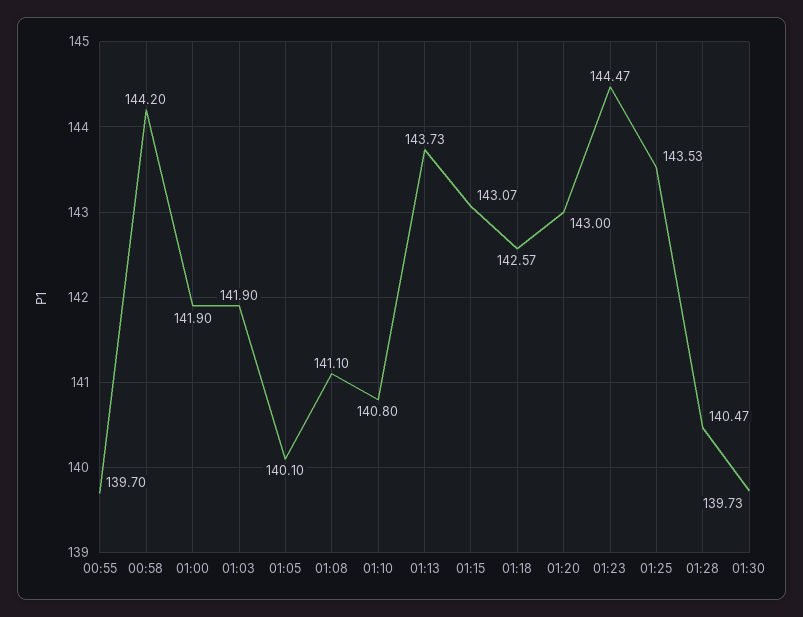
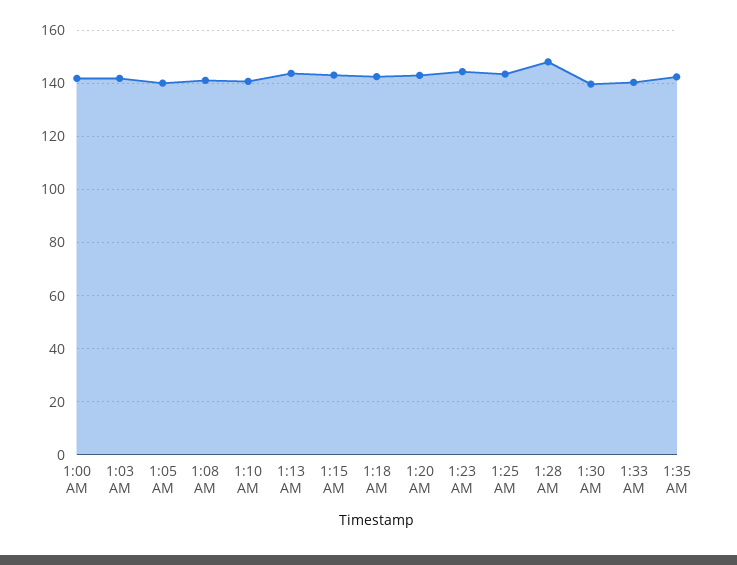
00:55: 139.7 -> none
00:58: 144.2 -> none
01:28: 140.47 -> 147.5
1:33 AM: none -> 140
1:35 AM: none -> 142.5

